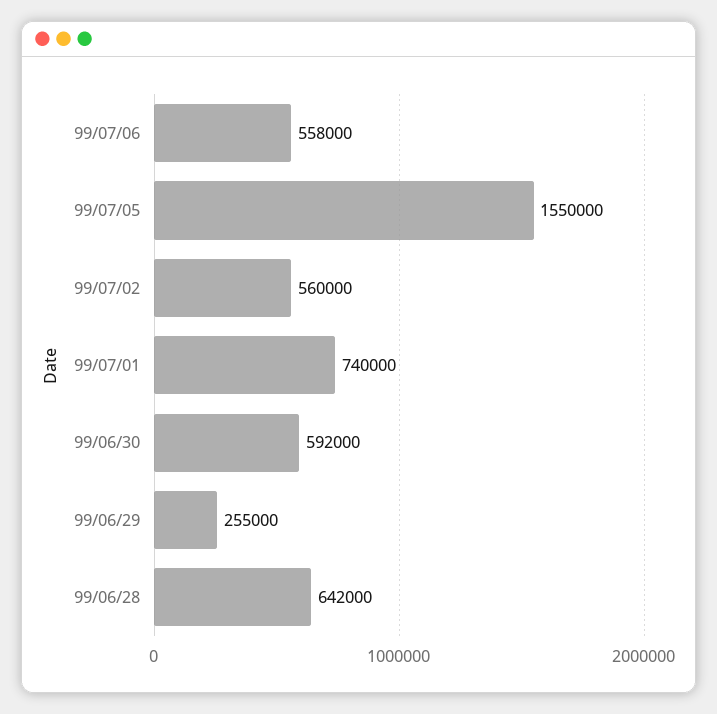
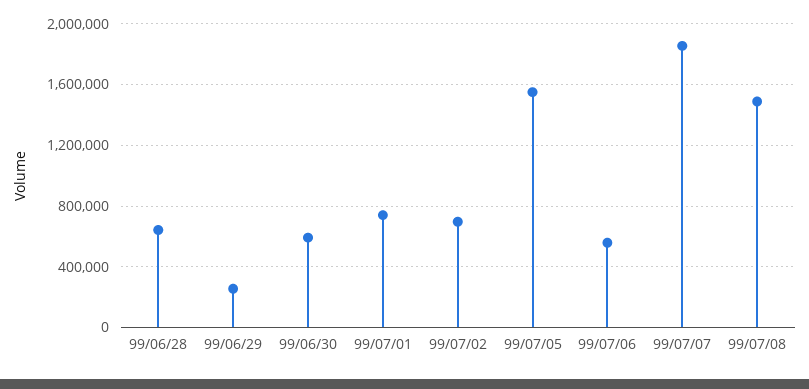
99/07/02: 560000 -> 700000
99/07/07: none -> 1850000
99/07/08: none -> 1500000

